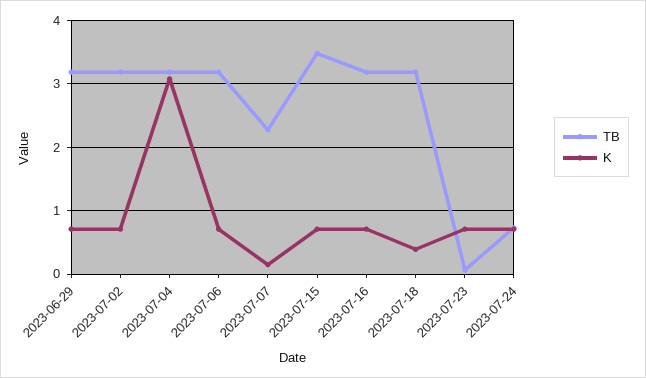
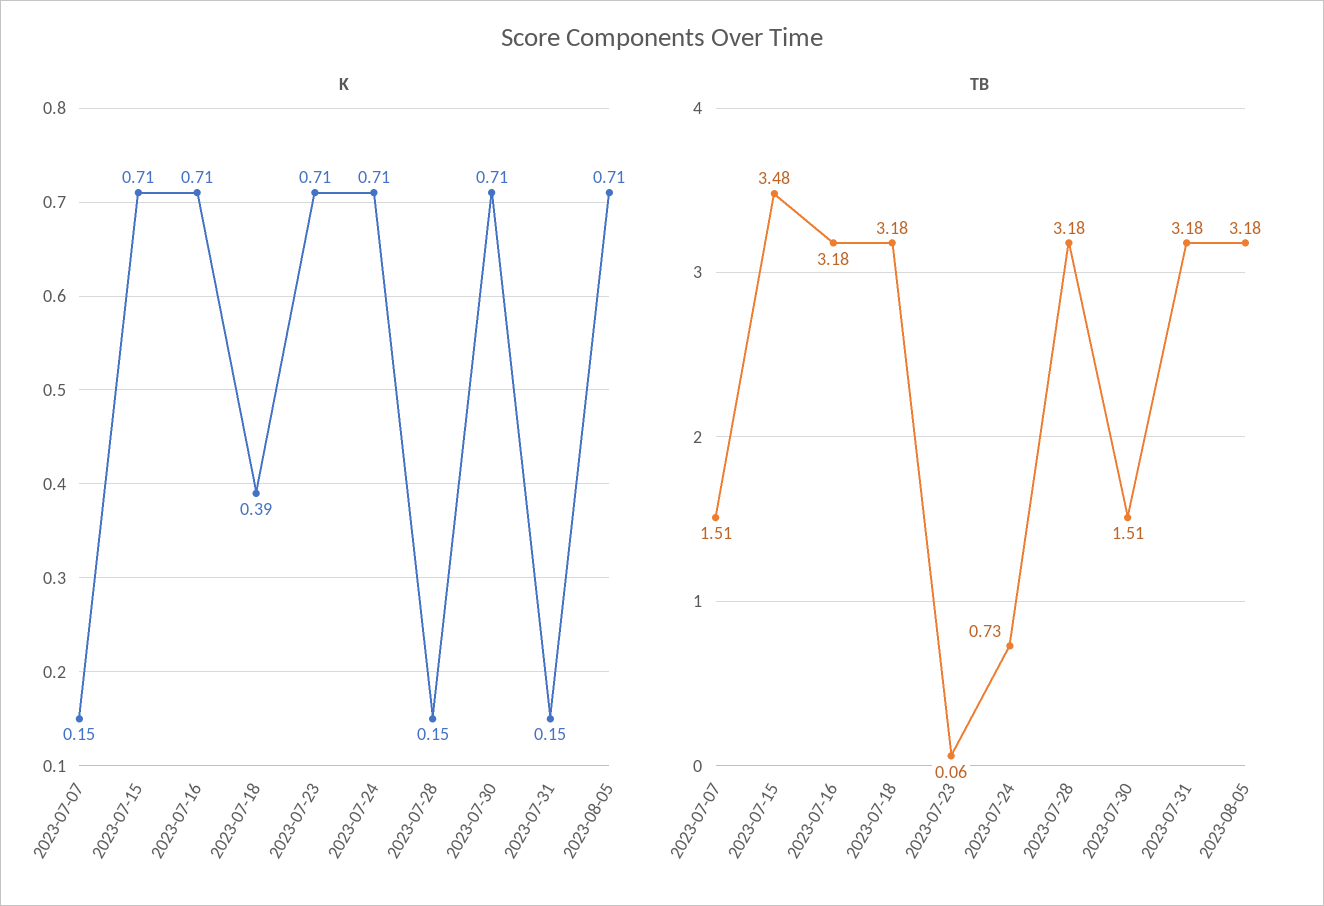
TB, 2023-06-29: 3.2 -> none
K, 2023-06-29: 0.7 -> none
TB, 2023-07-02: 3.2 -> none
K, 2023-07-02: 0.7 -> none
TB, 2023-07-04: 3.2 -> none
K, 2023-07-04: 3.1 -> none
TB, 2023-07-06: 3.2 -> none
K, 2023-07-06: 0.7 -> none
TB, 2023-07-07: 2.3 -> 1.51
K, 2023-07-28: none -> 0.15
K, 2023-07-30: none -> 0.71
K, 2023-07-31: none -> 0.15
K, 2023-08-05: none -> 0.71
TB, 2023-07-28: none -> 3.18
TB, 2023-07-30: none -> 1.51
TB, 2023-07-31: none -> 3.18
TB, 2023-08-05: none -> 3.18

